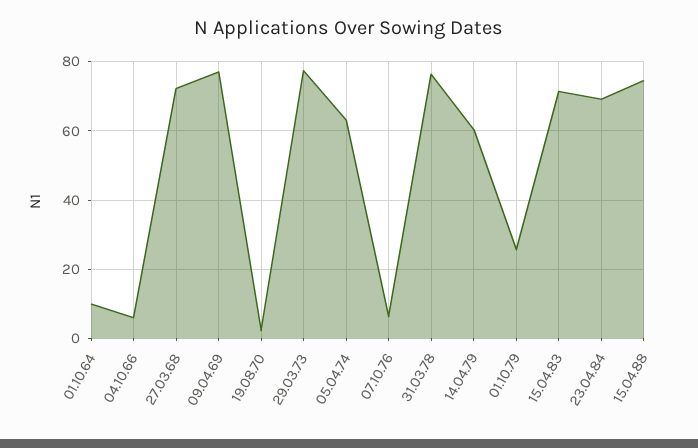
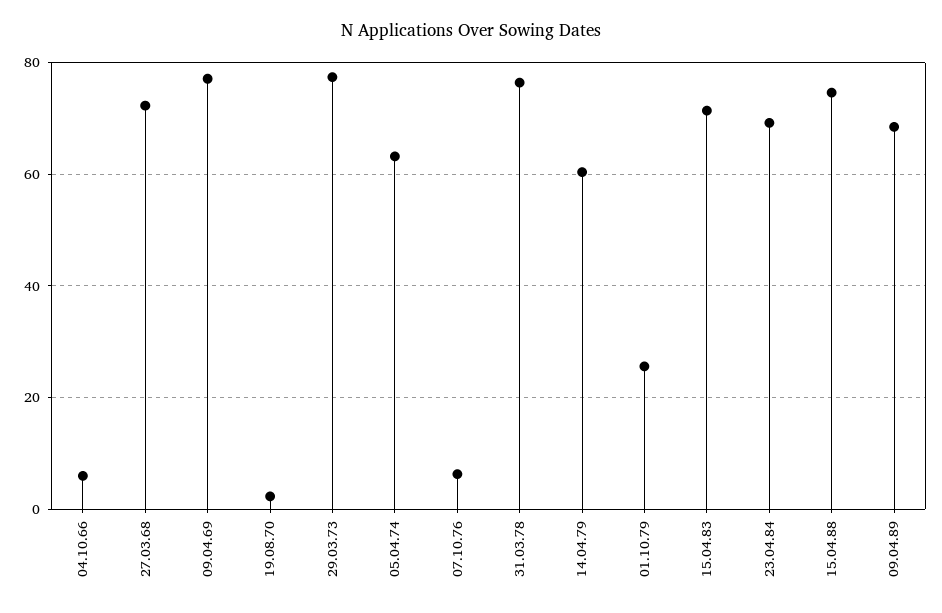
01.10.64: 10 -> none
09.04.89: none -> 68

